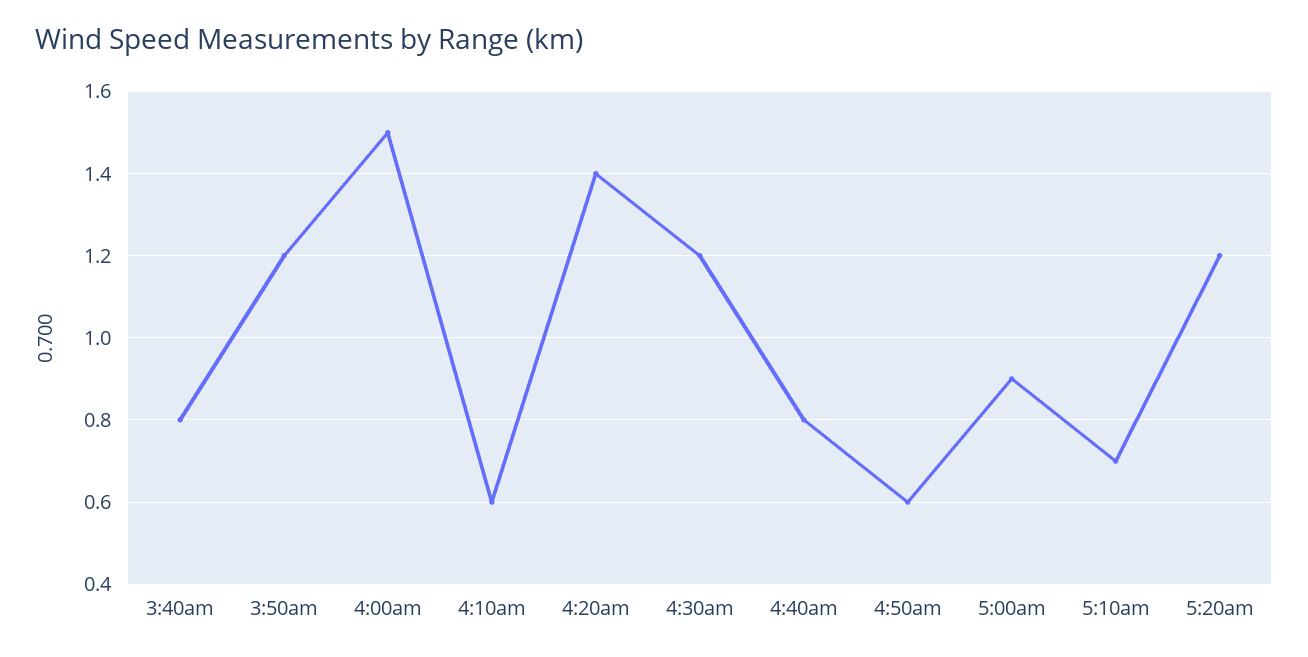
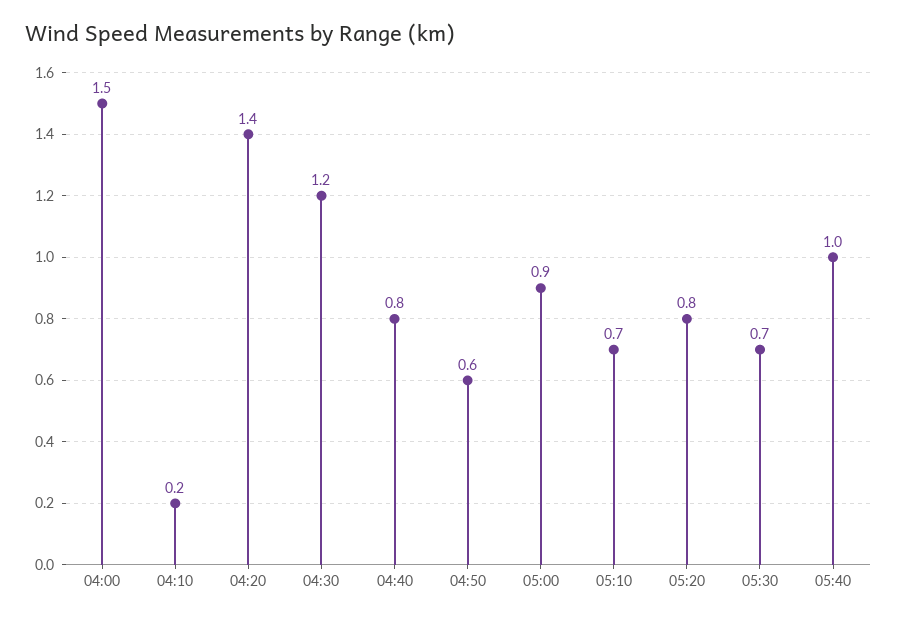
3:40am: 0.8 -> none
3:50am: 1.2 -> none
4:10am: 0.6 -> 0.2
5:20am: 1.2 -> 0.8
05:30: none -> 0.7
05:40: none -> 1

